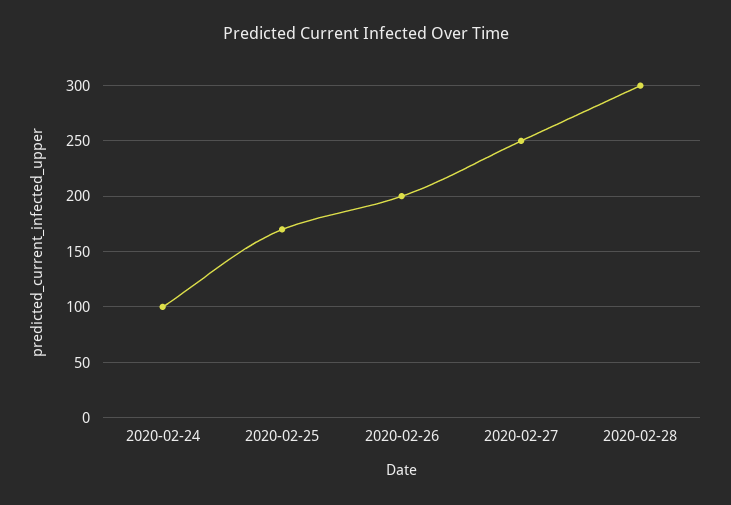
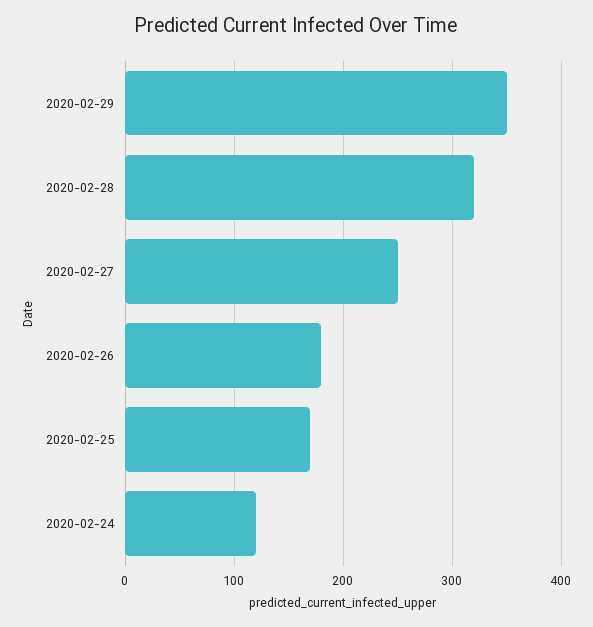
2020-02-24: 100 -> 120
2020-02-26: 200 -> 180
2020-02-28: 300 -> 320
2020-02-29: none -> 350

